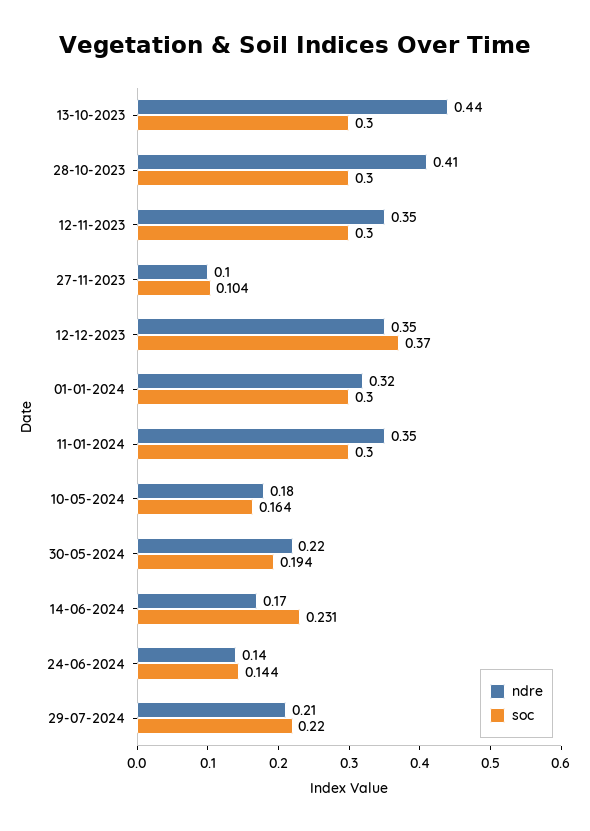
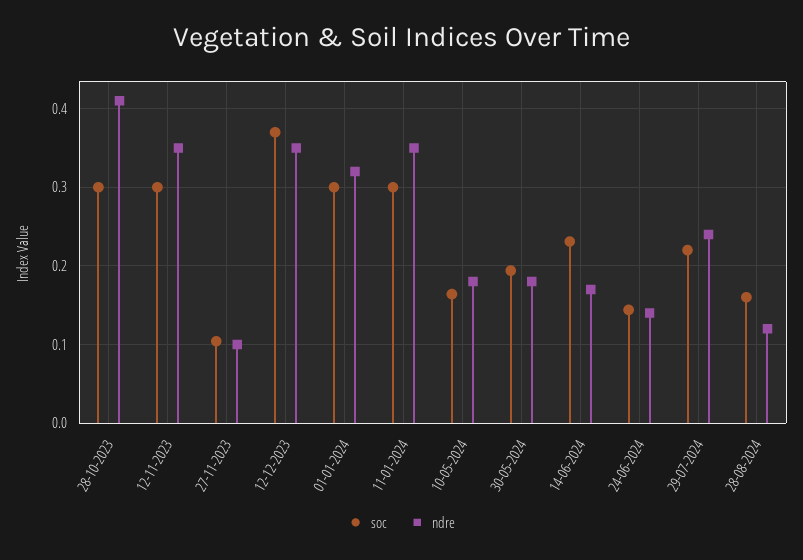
ndre, 13-10-2023: 0.44 -> none
soc, 13-10-2023: 0.3 -> none
ndre, 30-05-2024: 0.22 -> 0.18
ndre, 29-07-2024: 0.21 -> 0.24
soc, 28-08-2024: none -> 0.16
ndre, 28-08-2024: none -> 0.12

